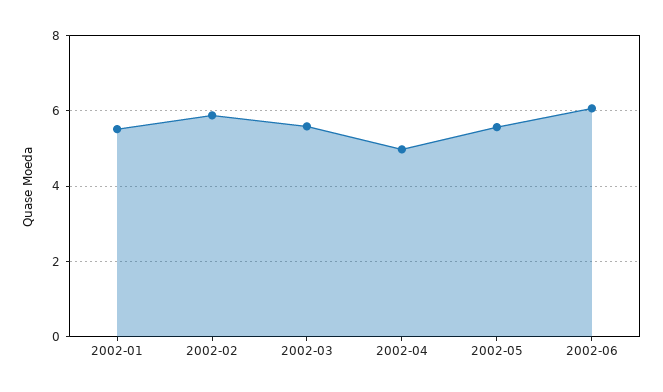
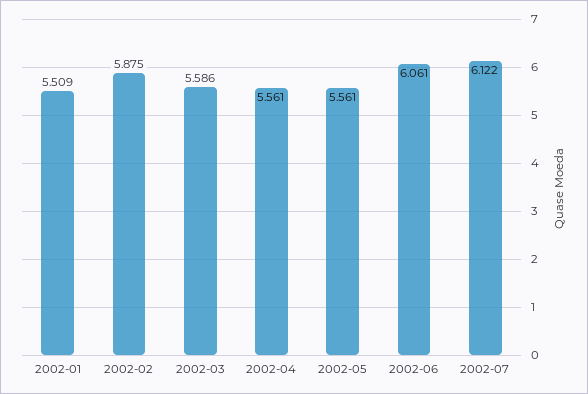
2002-04: 5 -> 5.561
2002-07: none -> 6.122

